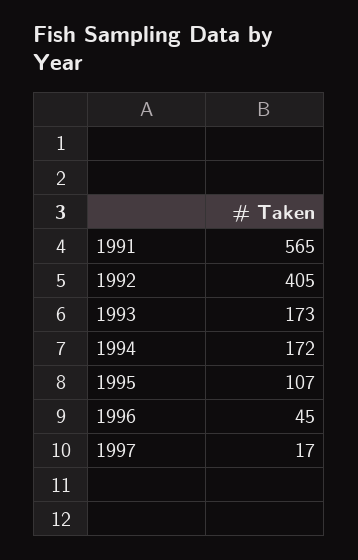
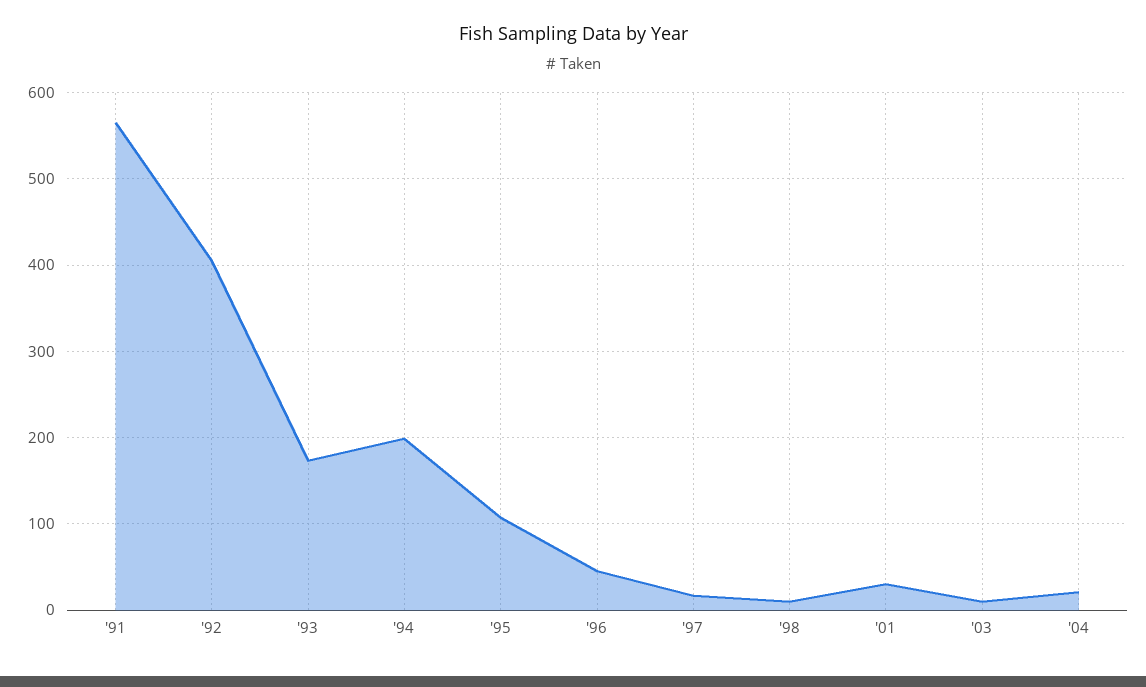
1994: 172 -> 200
'98: none -> 10
'01: none -> 30
'03: none -> 10
'04: none -> 20

